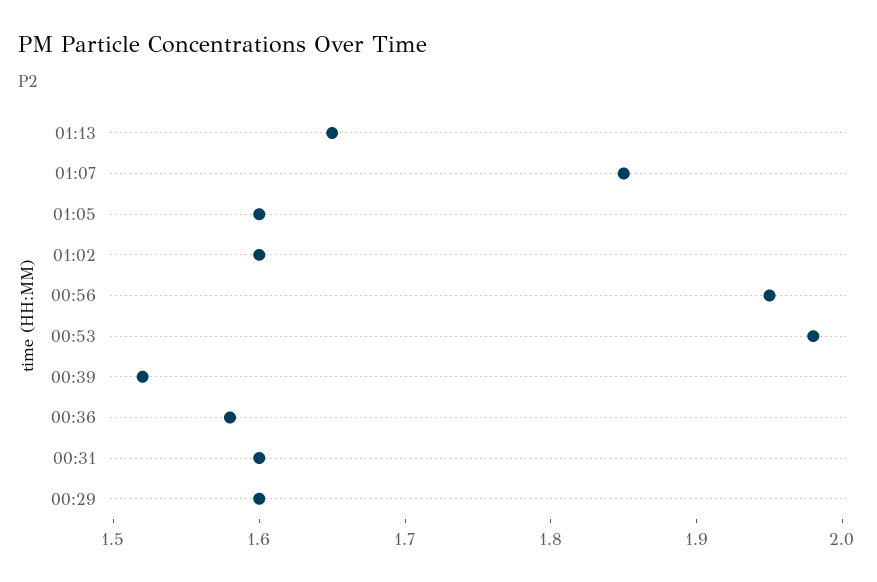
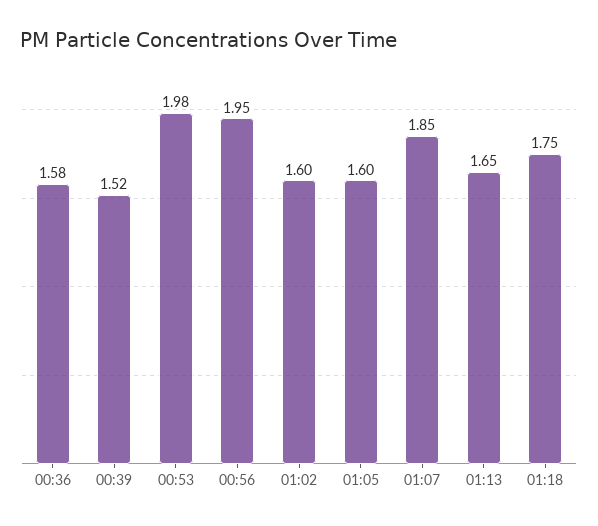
00:31: 1.6 -> none
00:29: 1.6 -> none
01:18: none -> 1.75

